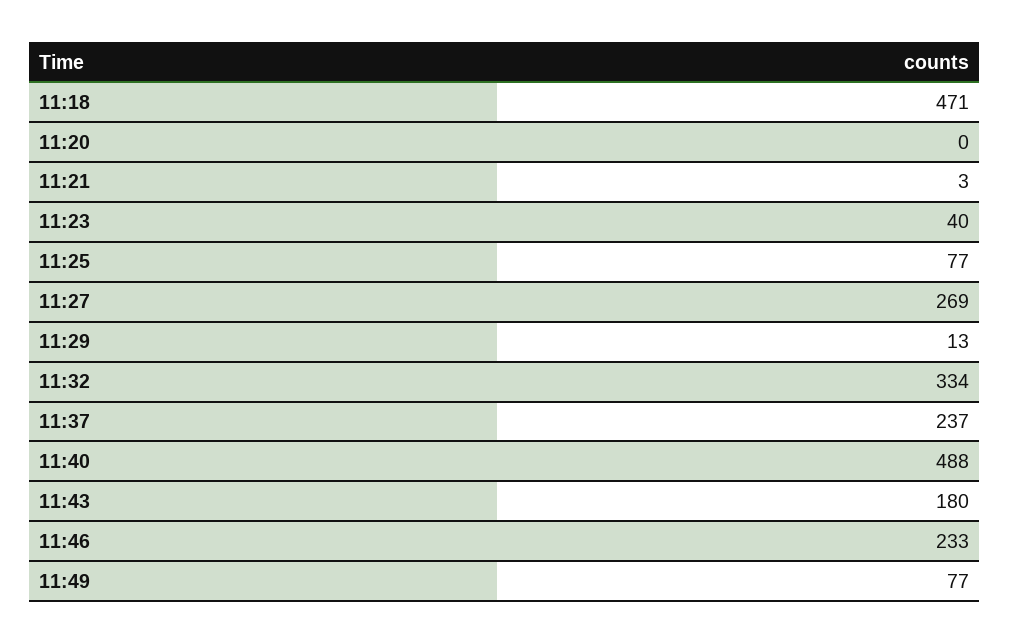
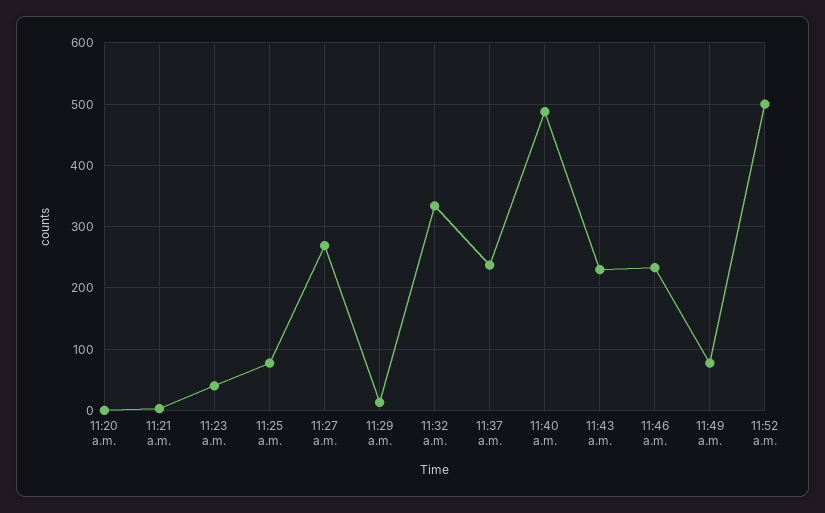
11:18: 471 -> none
11:43: 180 -> 230
11:52 a.m.: none -> 500

